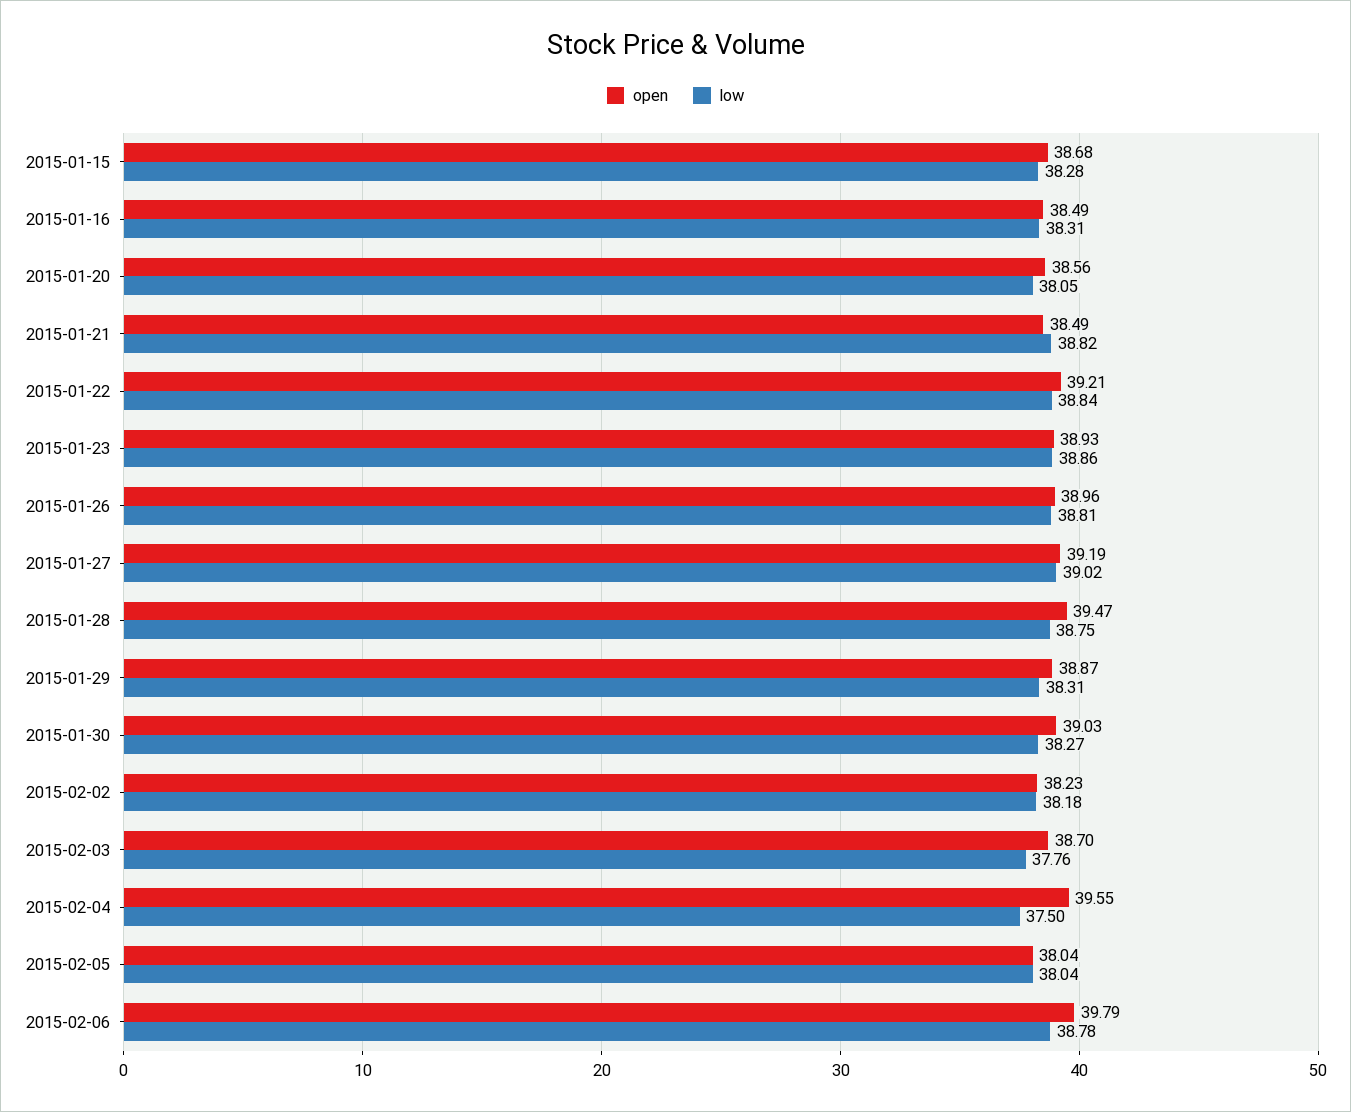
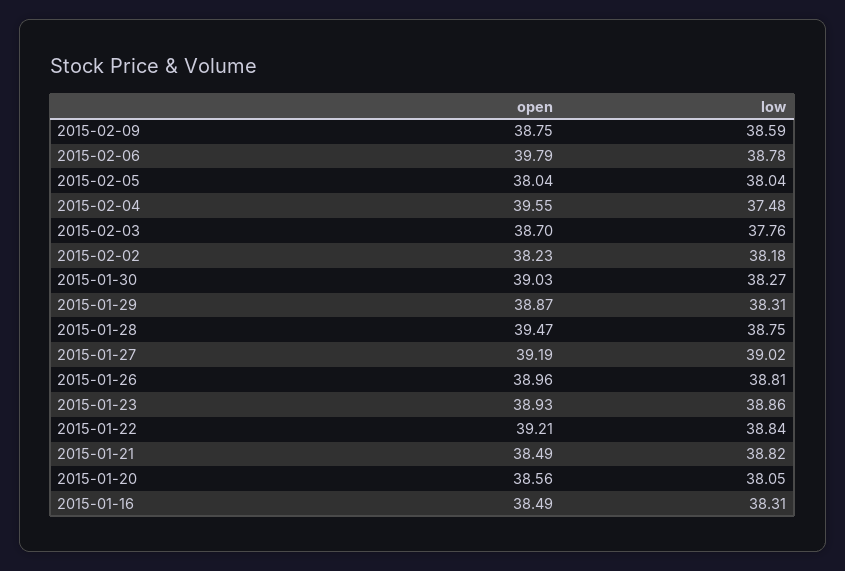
open, 2015-01-15: 38.68 -> none
low, 2015-01-15: 38.28 -> none
low, 2015-02-04: 37.5 -> 37.48
open, 2015-02-09: none -> 38.75
low, 2015-02-09: none -> 38.59

